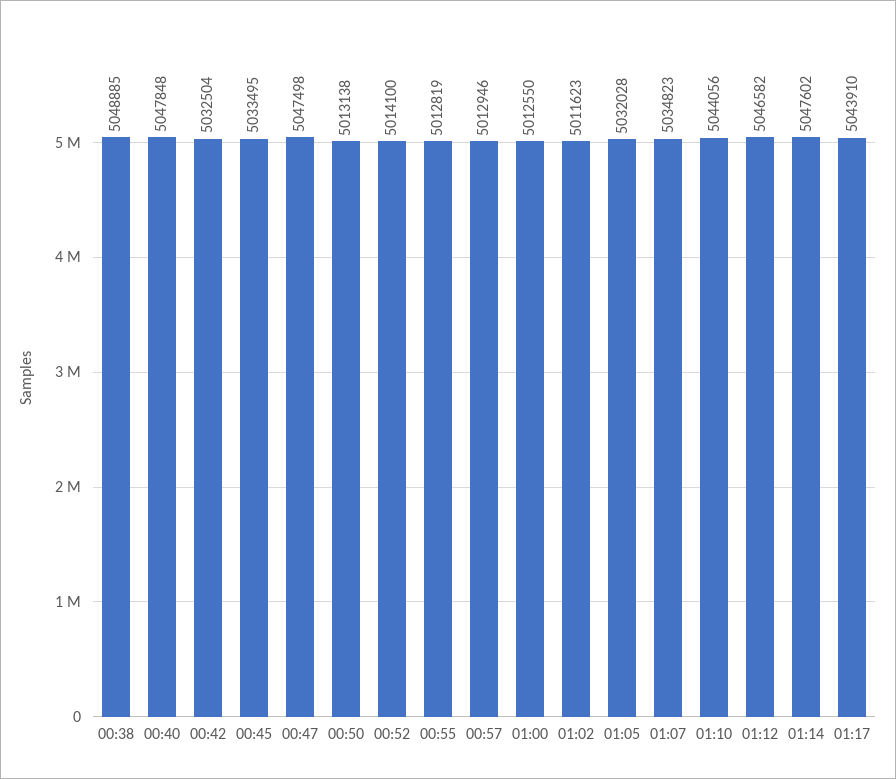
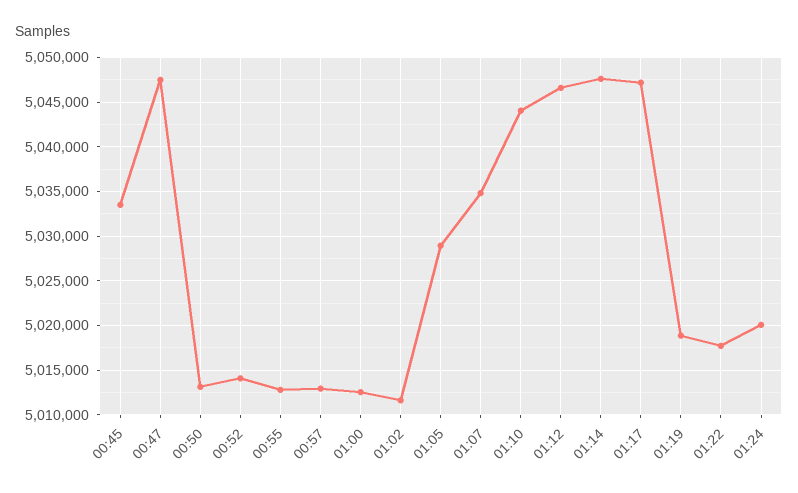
00:38: 5048885 -> none
00:40: 5047848 -> none
00:42: 5032504 -> none
01:05: 5032028 -> 5029000
01:17: 5043910 -> 5047000
01:19: none -> 5019000
01:22: none -> 5018000
01:24: none -> 5020000

